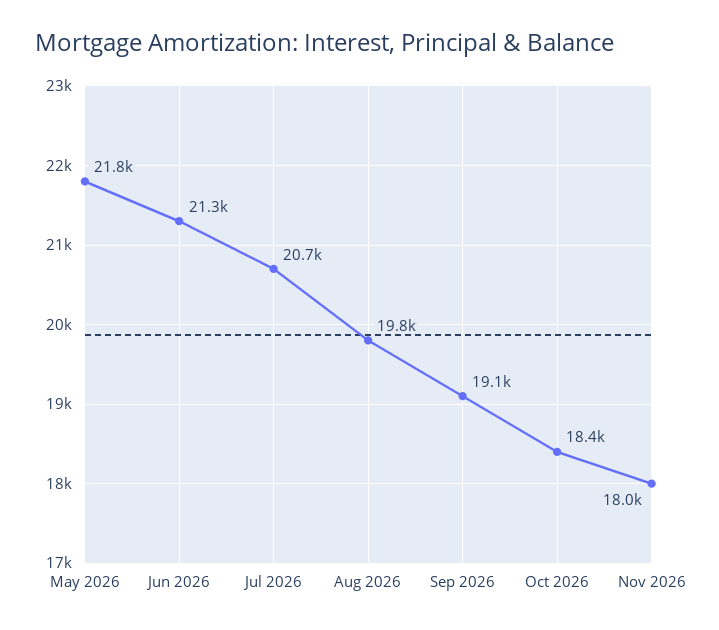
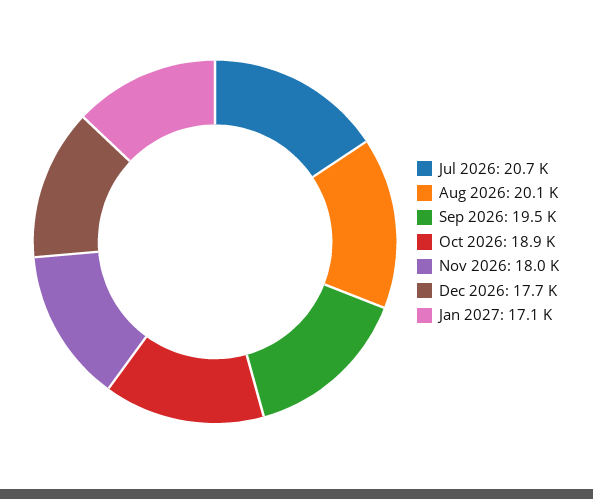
May 2026: 21800 -> none
Jun 2026: 21300 -> none
Aug 2026: 19800 -> 20100
Sep 2026: 19100 -> 19500
Oct 2026: 18400 -> 18900
Dec 2026: none -> 17700
Jan 2027: none -> 17100

